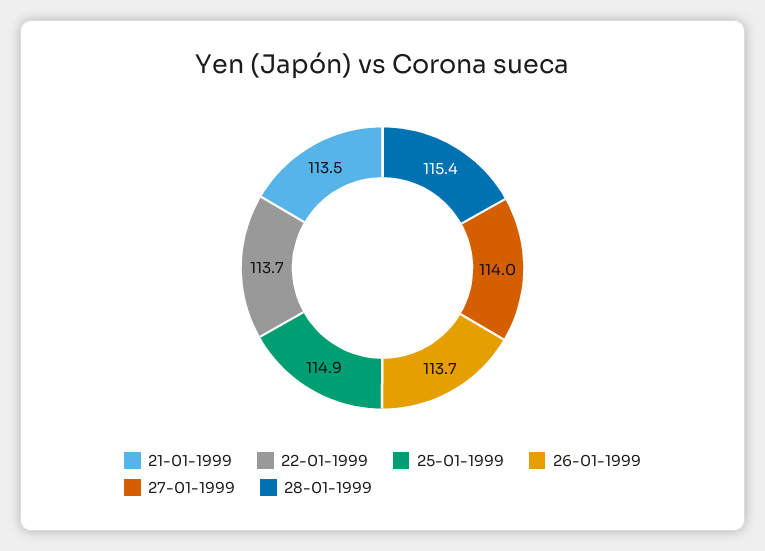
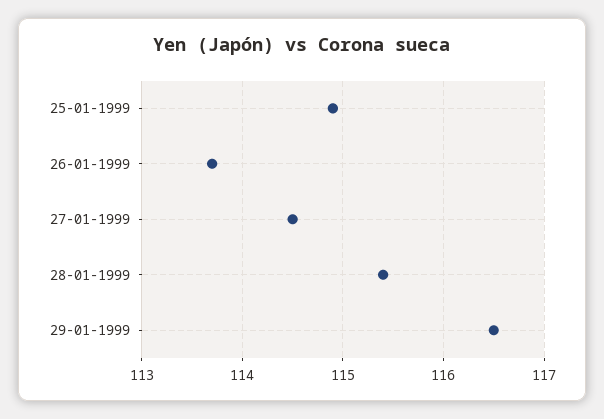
21-01-1999: 113.5 -> none
22-01-1999: 113.7 -> none
27-01-1999: 114 -> 114.5
29-01-1999: none -> 116.5

